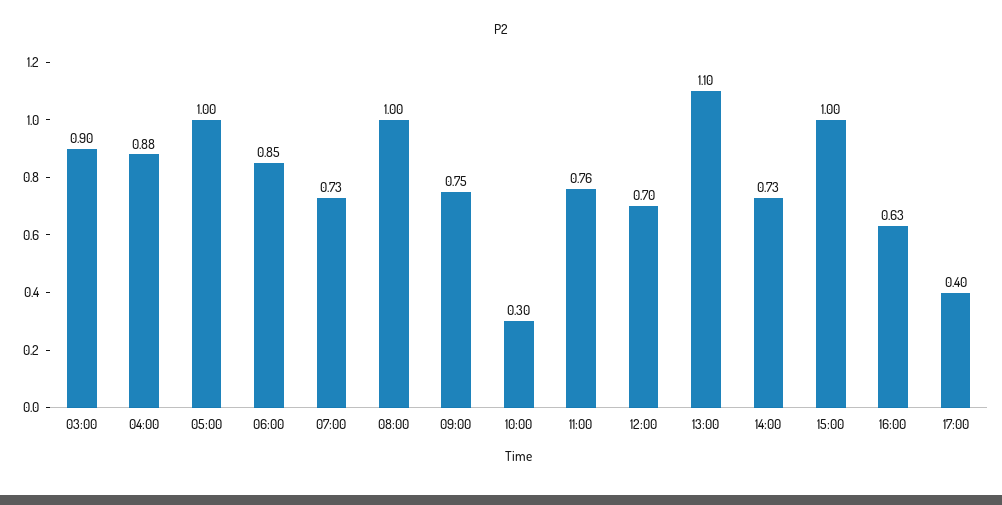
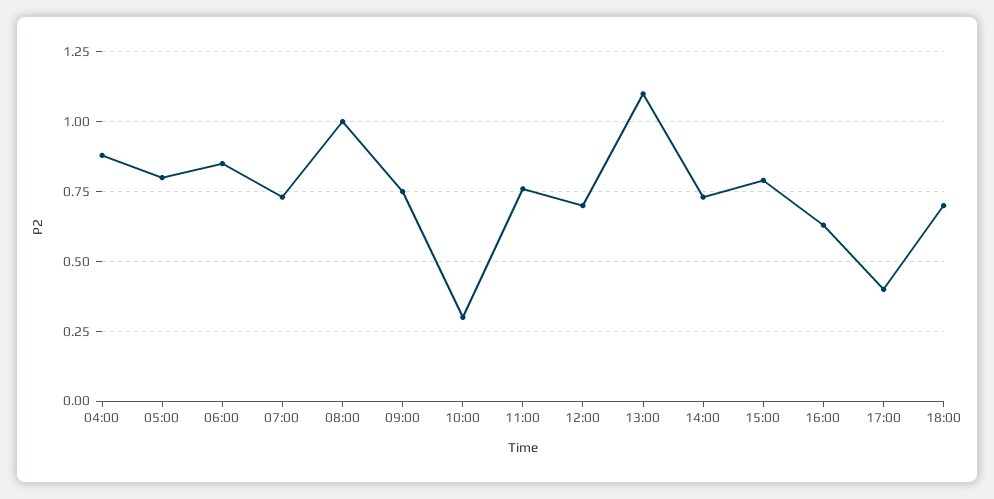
03:00: 0.9 -> none
05:00: 1 -> 0.8
15:00: 1 -> 0.8
18:00: none -> 0.7

